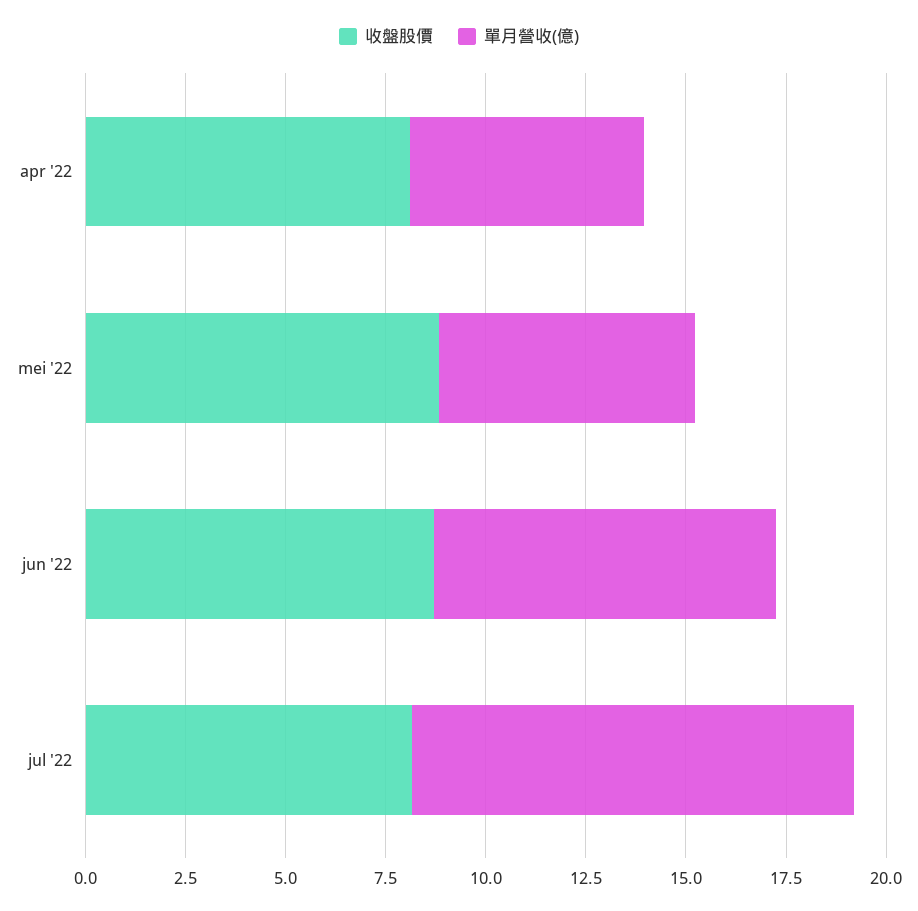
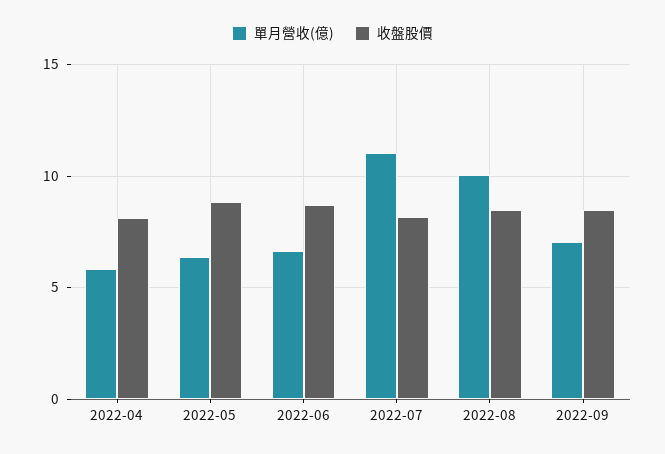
單月營收(億), jun '22: 8.5 -> 6.5
單月營收(億), 2022-08: none -> 10
收盤股價, 2022-08: none -> 8.5
單月營收(億), 2022-09: none -> 7
收盤股價, 2022-09: none -> 8.5

